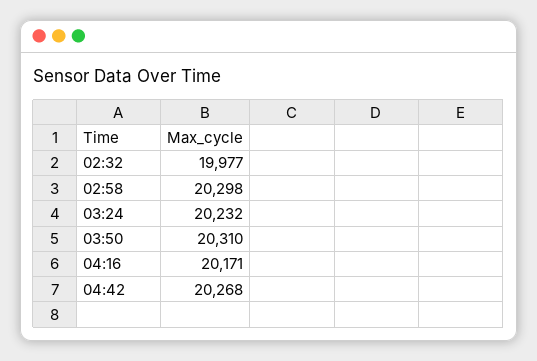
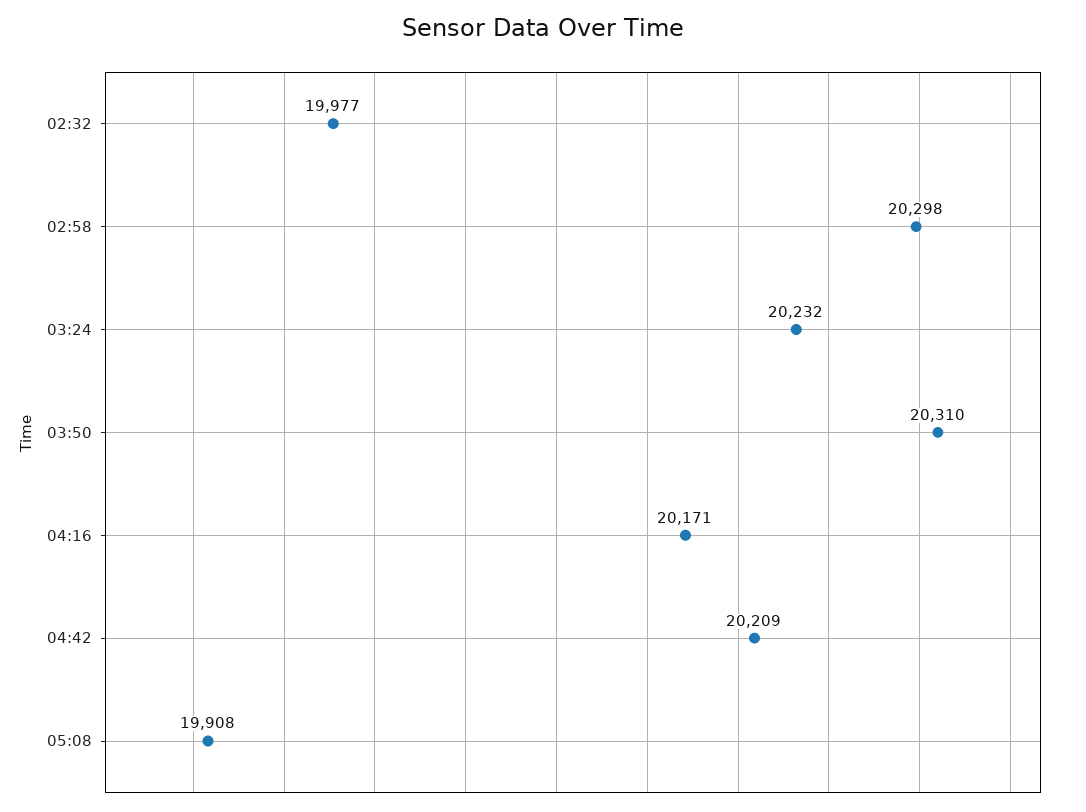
04:42: 20268 -> 20209
05:08: none -> 19908

